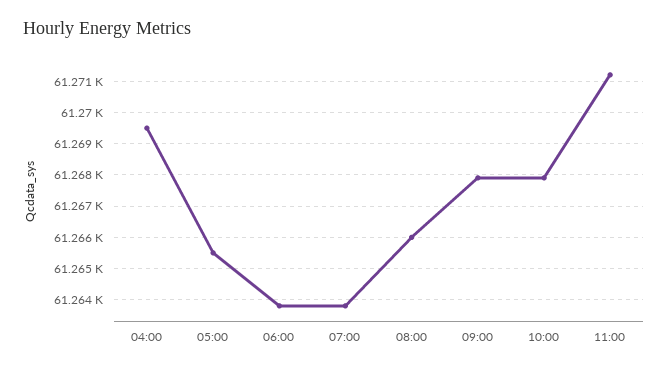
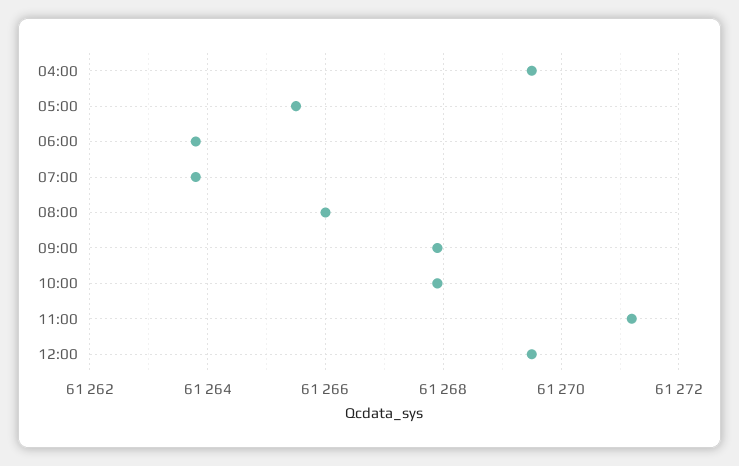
12:00: none -> 61269.5

